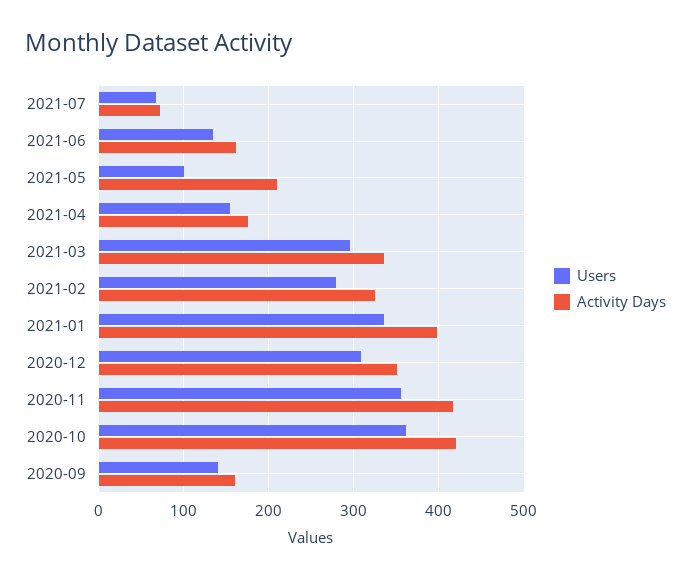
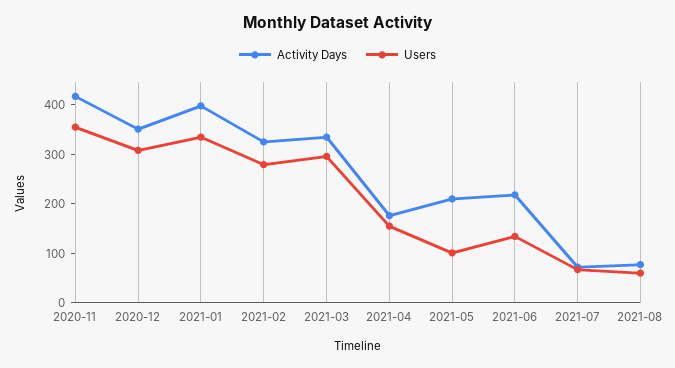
Activity Days, 2021-06: 160 -> 220
Users, 2020-10: 360 -> none
Activity Days, 2020-10: 420 -> none
Users, 2020-09: 140 -> none
Activity Days, 2020-09: 160 -> none
Activity Days, 2021-08: none -> 80
Users, 2021-08: none -> 60

